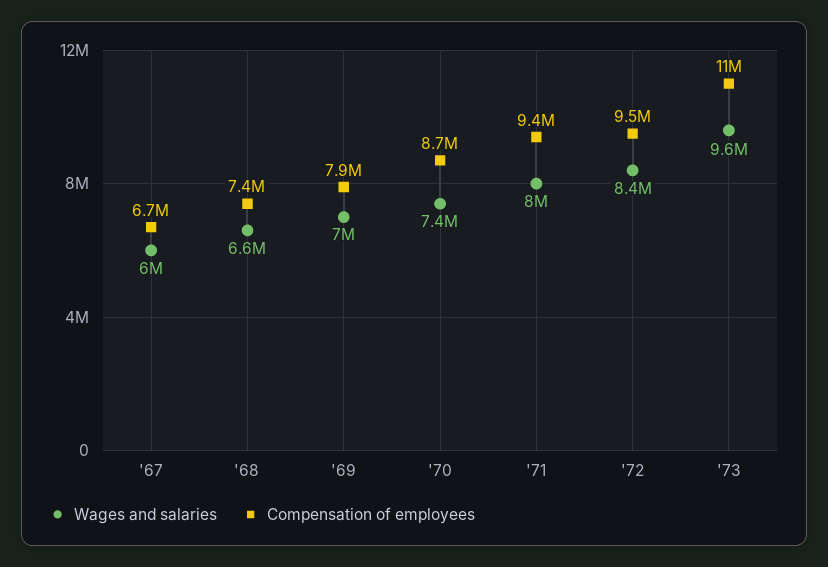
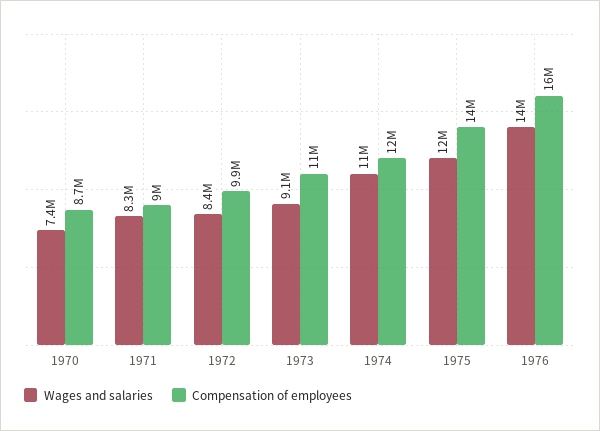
Wages and salaries, '67: 6000000 -> none
Compensation of employees, '67: 6700000 -> none
Wages and salaries, '68: 6600000 -> none
Compensation of employees, '68: 7400000 -> none
Wages and salaries, '69: 7000000 -> none
Compensation of employees, '69: 7900000 -> none
Wages and salaries, '71: 8000000 -> 8300000
Compensation of employees, '71: 9400000 -> 9000000
Compensation of employees, '72: 9500000 -> 9900000
Wages and salaries, '73: 9600000 -> 9100000
Wages and salaries, 1974: none -> 11000000
Compensation of employees, 1974: none -> 12000000
Wages and salaries, 1975: none -> 12000000
Compensation of employees, 1975: none -> 14000000
Wages and salaries, 1976: none -> 14000000
Compensation of employees, 1976: none -> 16000000

